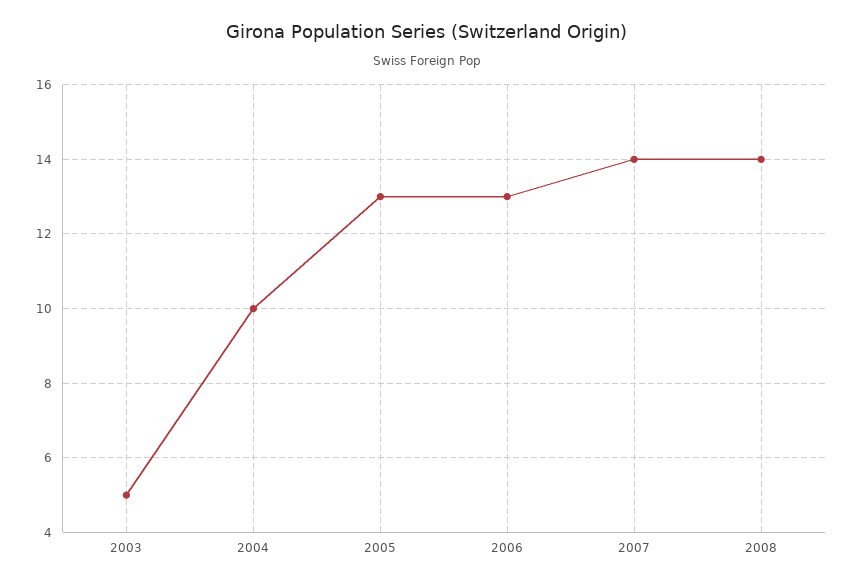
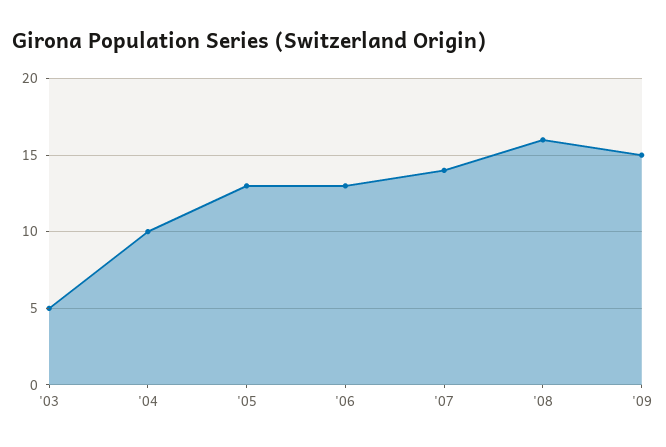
2008: 14 -> 16
'09: none -> 15

